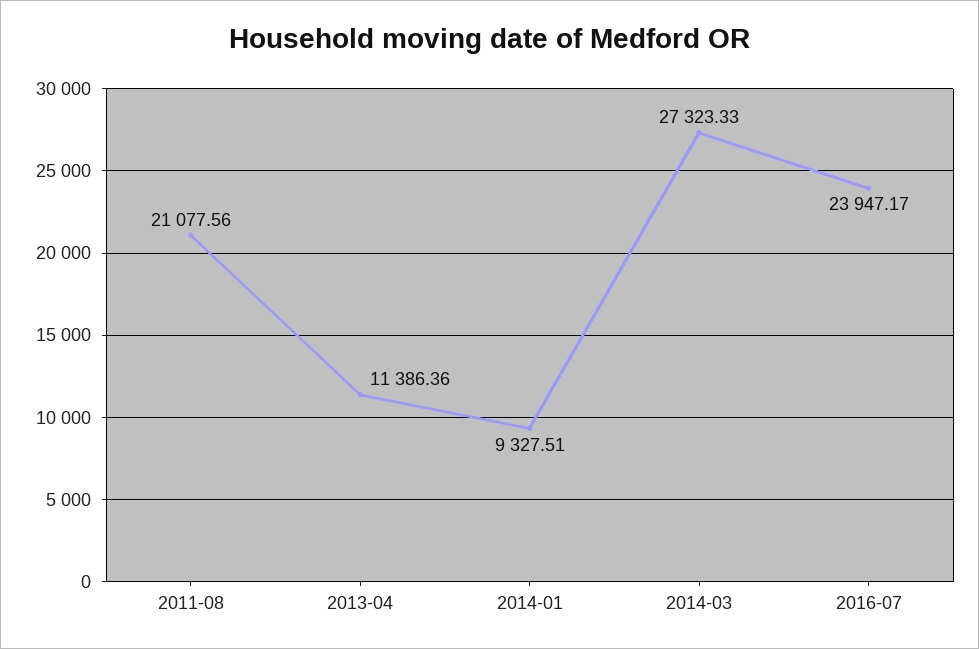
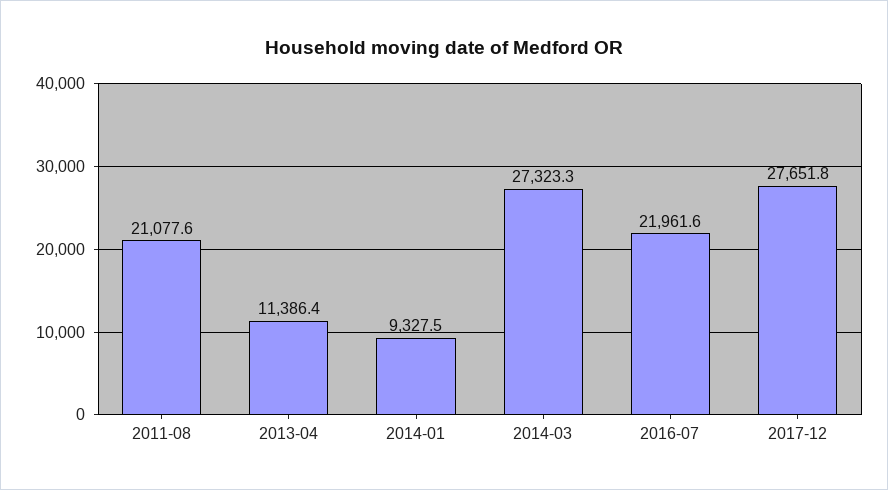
2016-07: 23947.17 -> 21961.6
2017-12: none -> 27651.8

